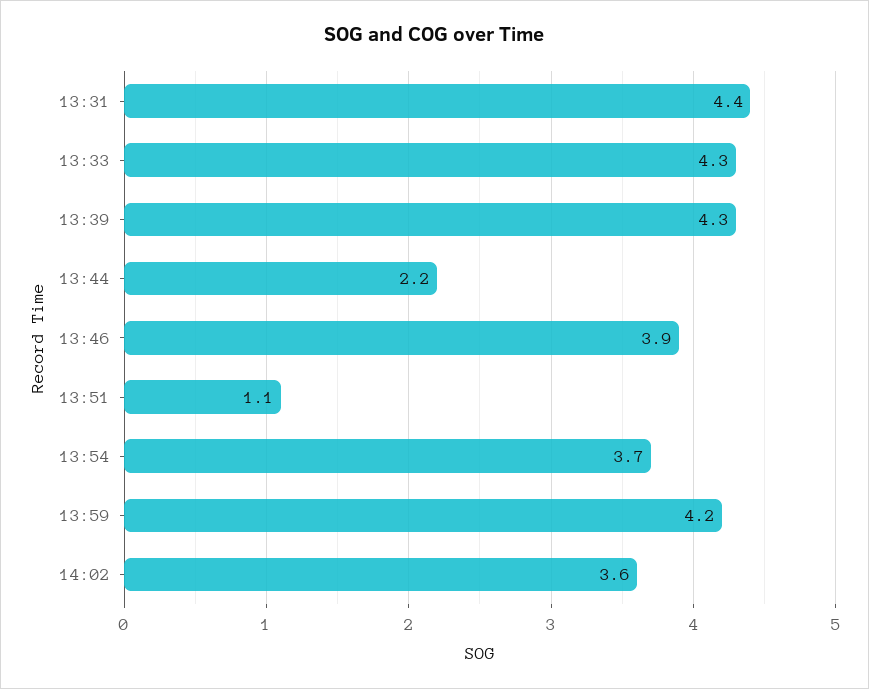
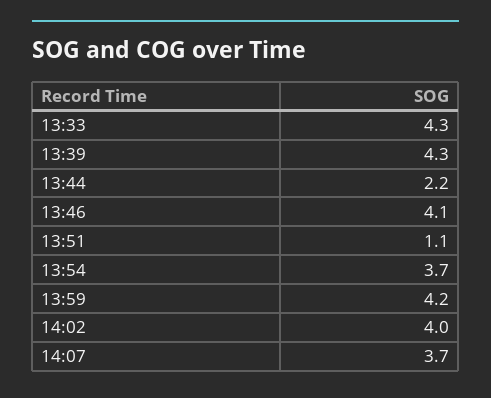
13:31: 4.4 -> none
13:46: 3.9 -> 4.1
14:02: 3.6 -> 4
14:07: none -> 3.7

